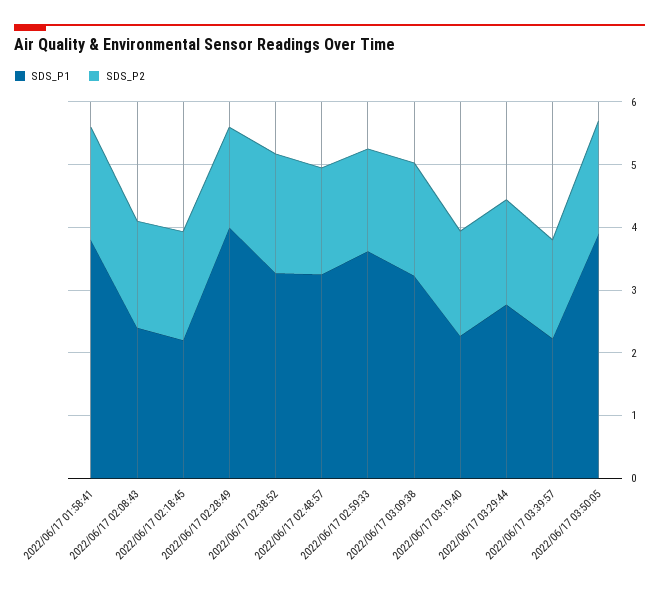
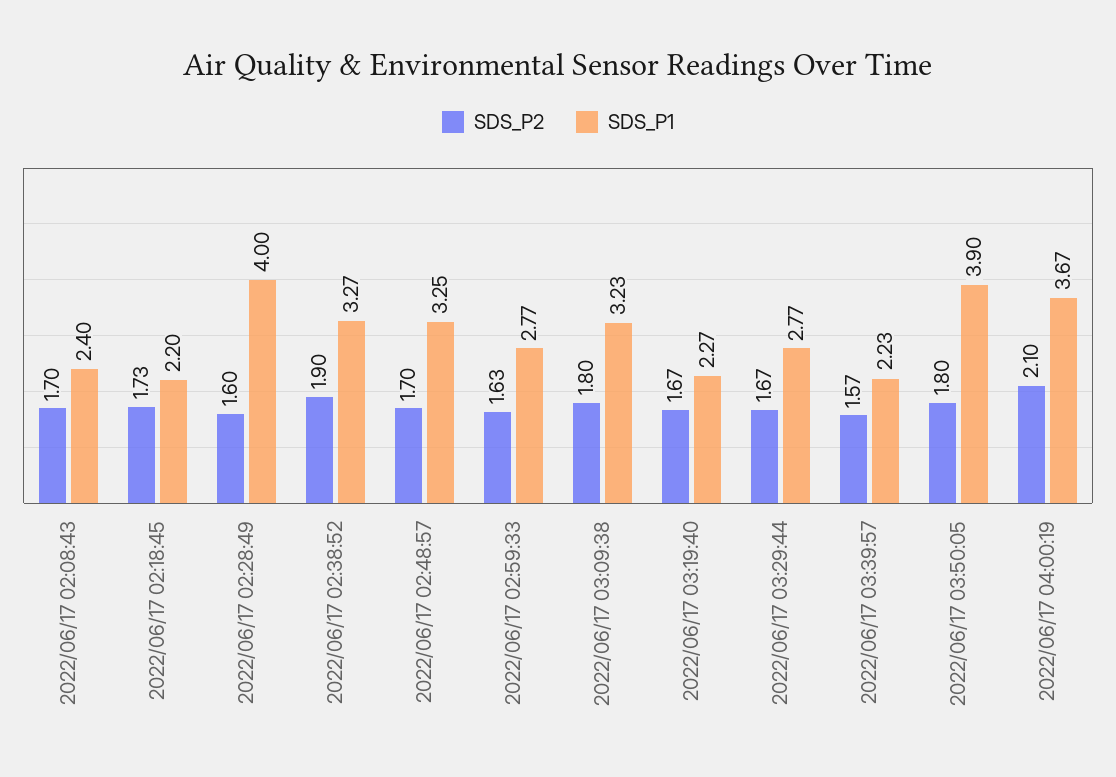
SDS_P1, 2022/06/17 01:58:41: 3.8 -> none
SDS_P2, 2022/06/17 01:58:41: 1.8 -> none
SDS_P1, 2022/06/17 02:59:33: 3.6 -> 2.77
SDS_P2, 2022/06/17 04:00:19: none -> 2.1
SDS_P1, 2022/06/17 04:00:19: none -> 3.67

